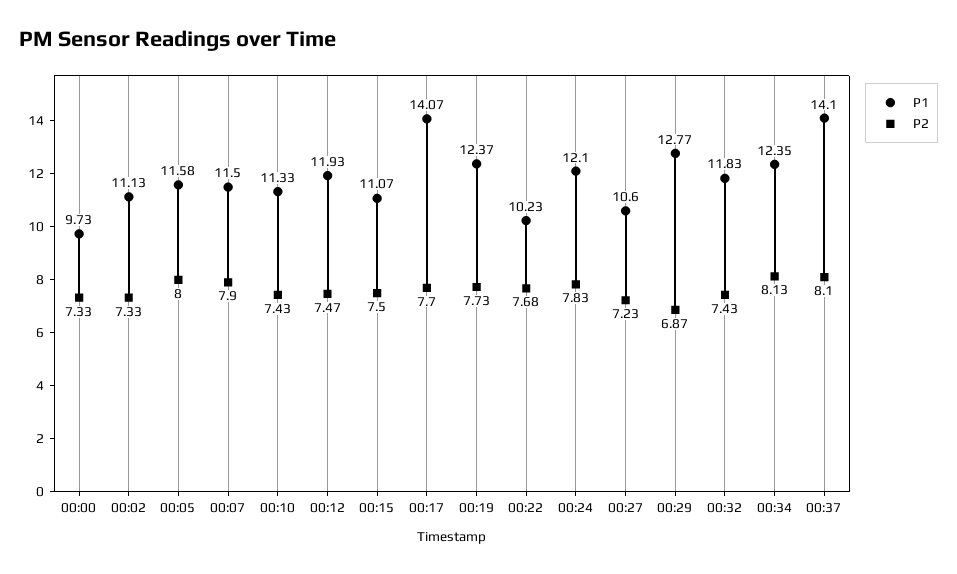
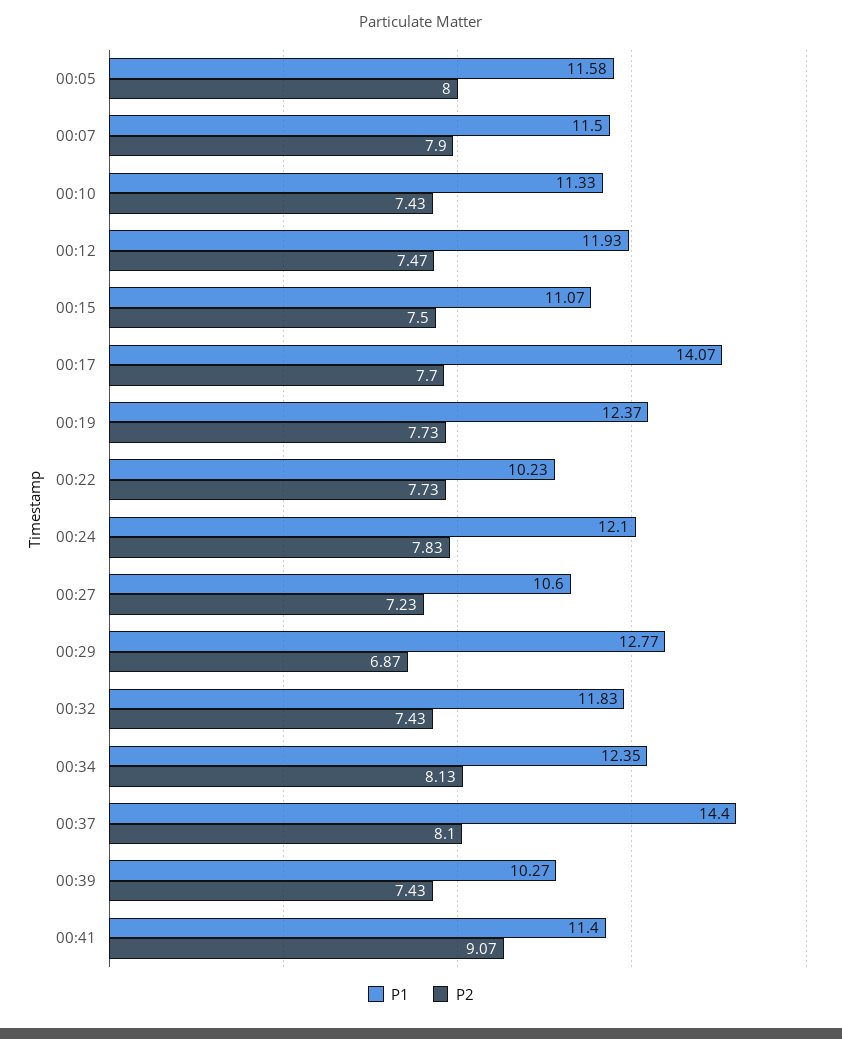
P1, 00:00: 9.73 -> none
P2, 00:00: 7.33 -> none
P1, 00:02: 11.13 -> none
P2, 00:02: 7.33 -> none
P2, 00:22: 7.68 -> 7.73
P1, 00:37: 14.1 -> 14.4
P1, 00:39: none -> 10.27
P2, 00:39: none -> 7.43
P1, 00:41: none -> 11.4
P2, 00:41: none -> 9.07

